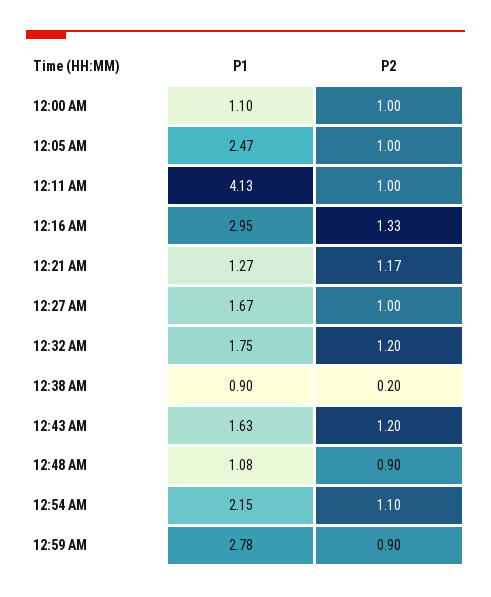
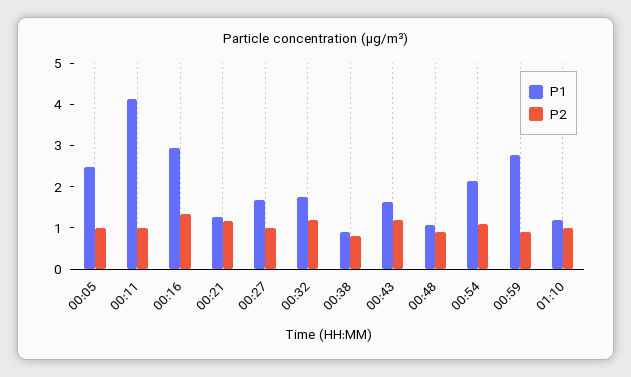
P1, 12:00 AM: 1.1 -> none
P2, 12:00 AM: 1 -> none
P2, 12:38 AM: 0.2 -> 0.8
P1, 01:10: none -> 1.2
P2, 01:10: none -> 1

